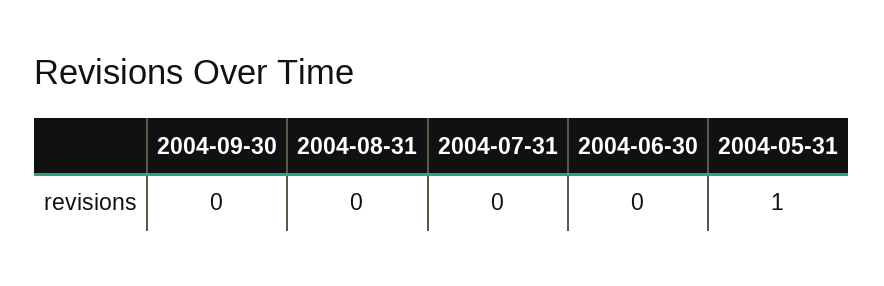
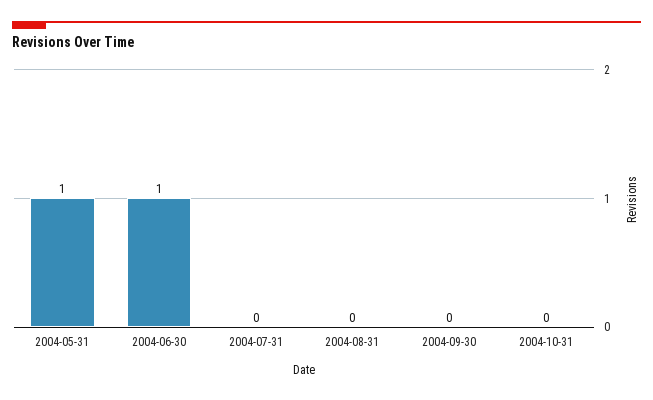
2004-06-30: 0 -> 1
2004-10-31: none -> 0

